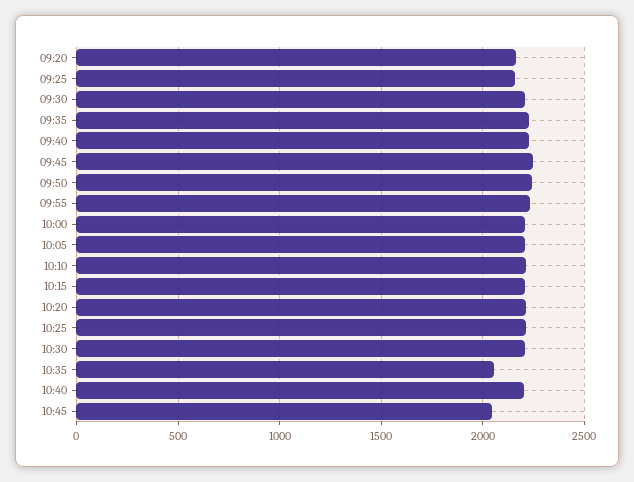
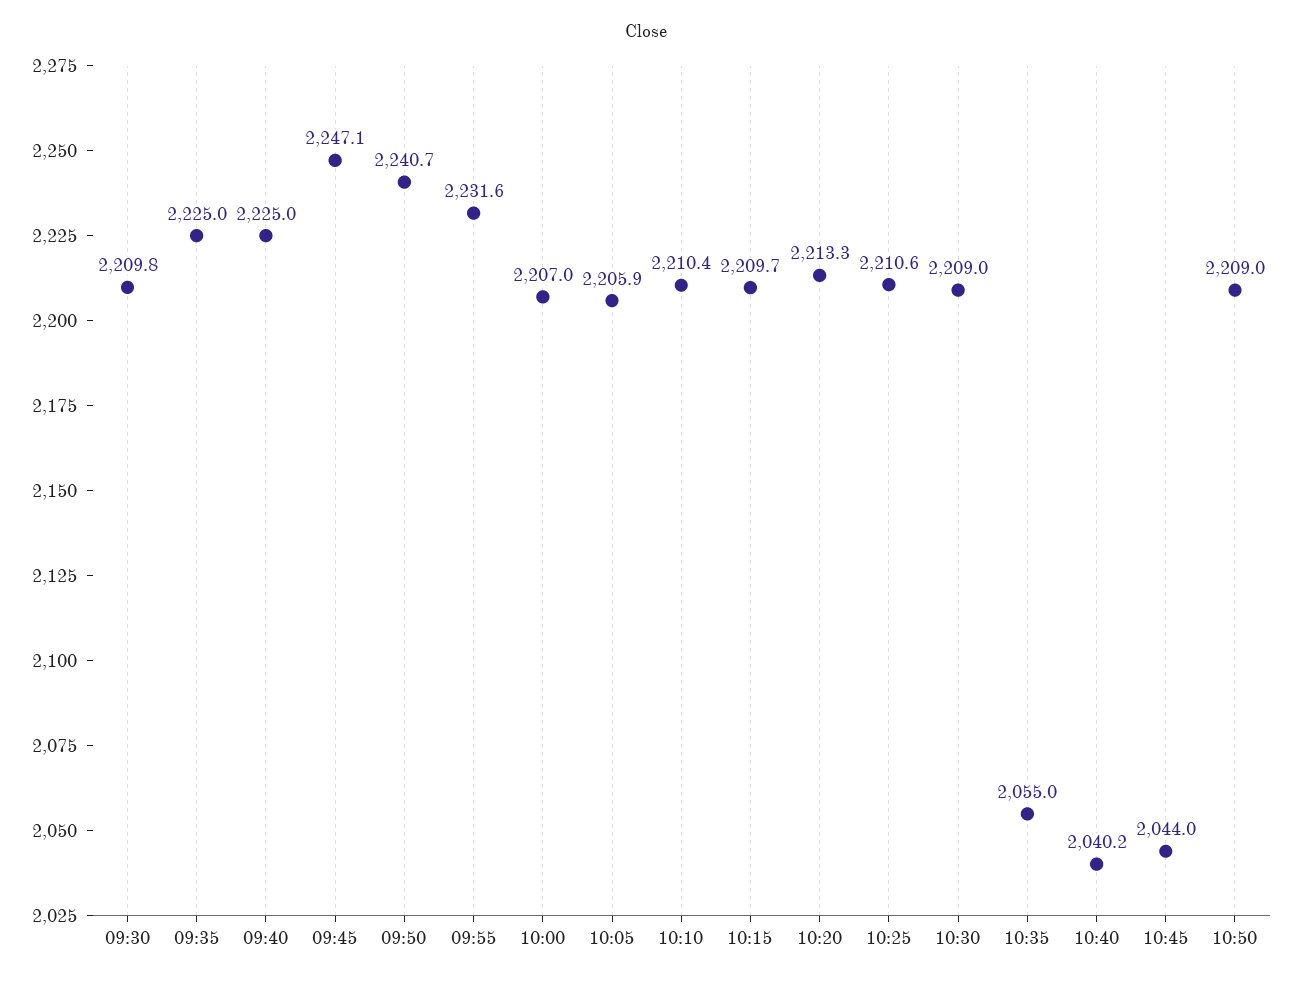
09:20: 2150 -> none
09:25: 2150 -> none
10:40: 2200 -> 2040.2
10:50: none -> 2209

